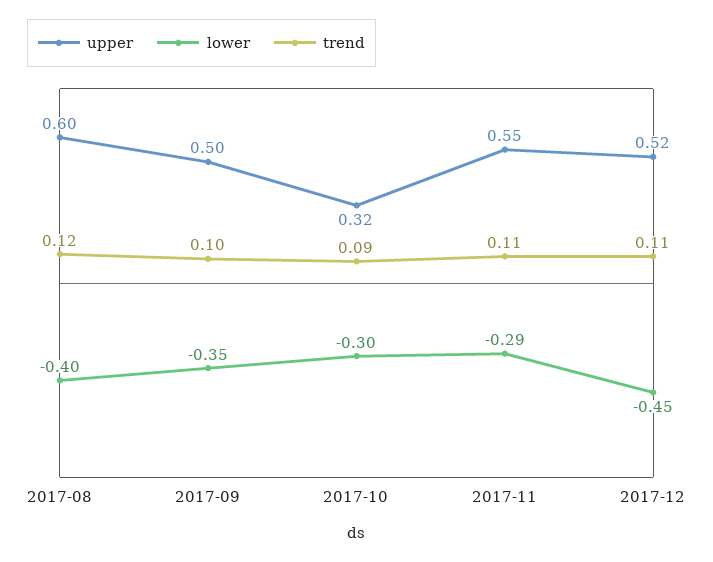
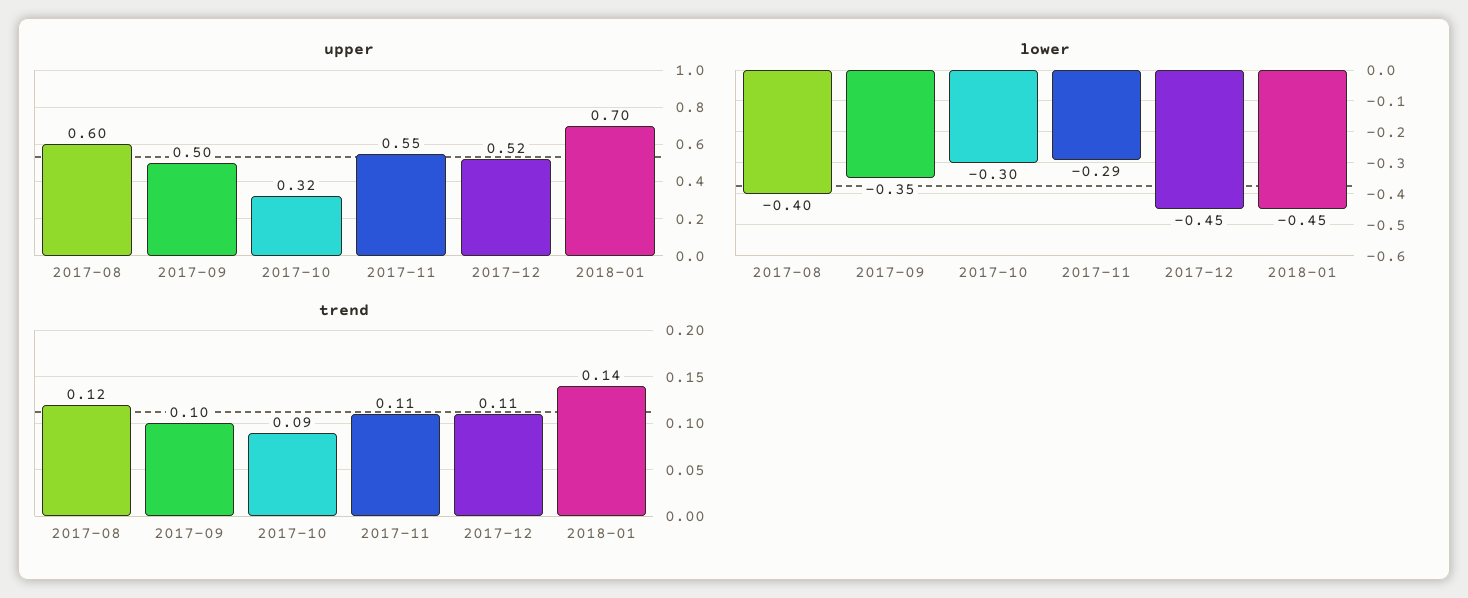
upper, 2018-01: none -> 0.7
lower, 2018-01: none -> -0.45
trend, 2018-01: none -> 0.14

